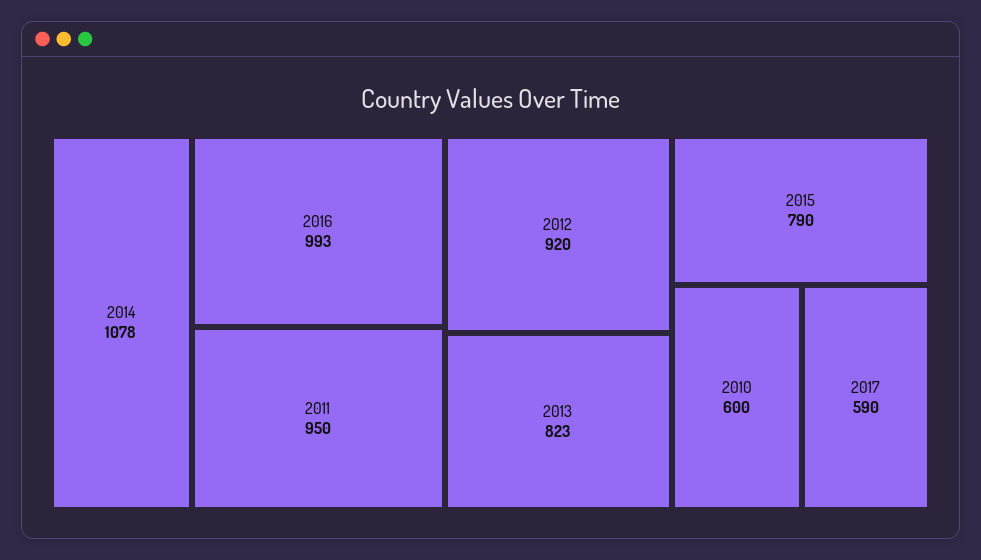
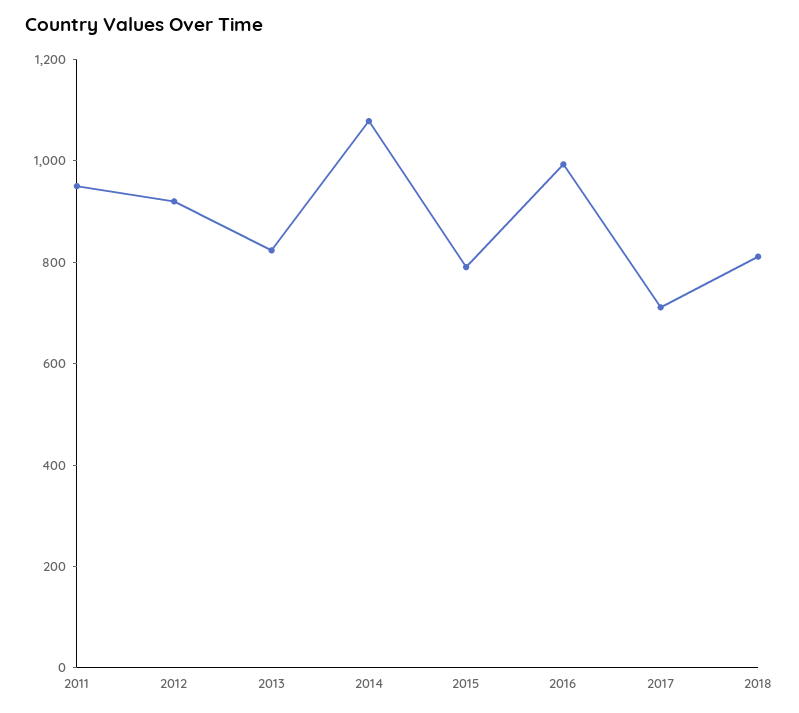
2010: 600 -> none
2017: 590 -> 700
2018: none -> 800

